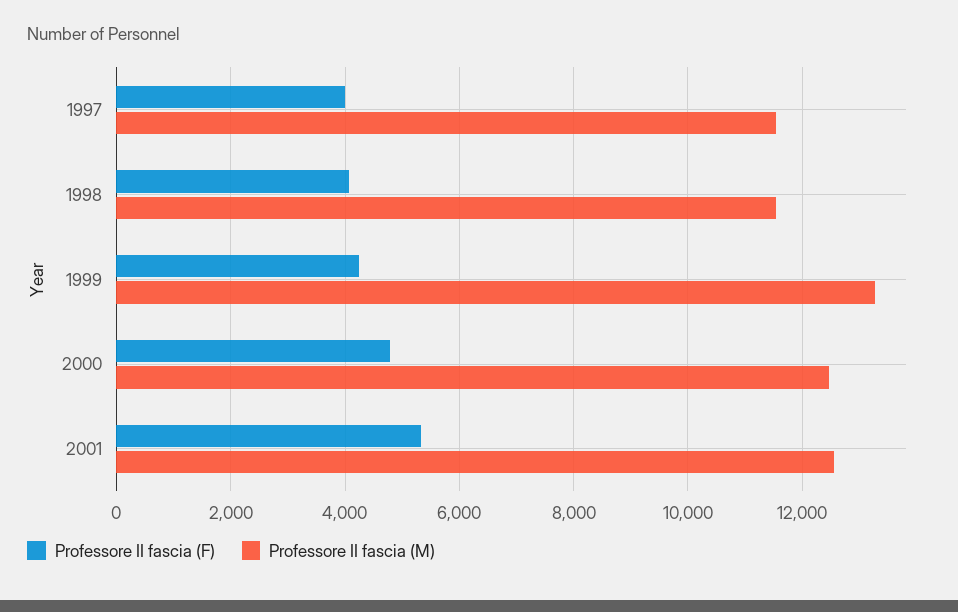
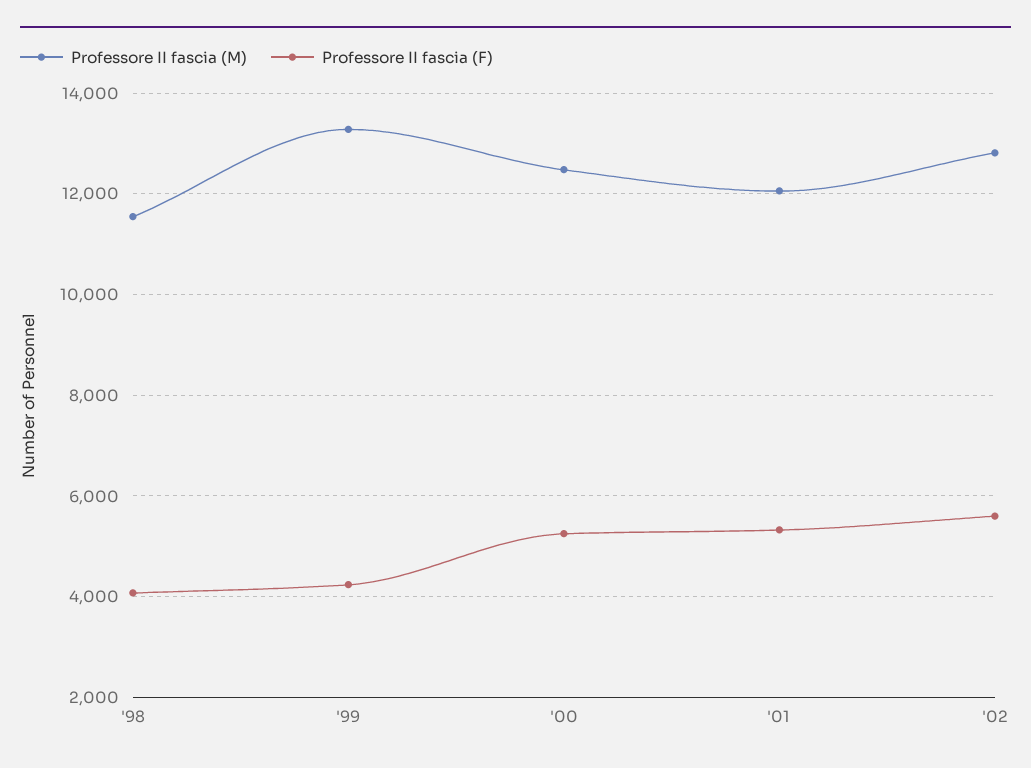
Professore II fascia (F), 1997: 4000 -> none
Professore II fascia (M), 1997: 11600 -> none
Professore II fascia (F), 2000: 4800 -> 5200
Professore II fascia (M), 2001: 12600 -> 12000
Professore II fascia (M), '02: none -> 12800
Professore II fascia (F), '02: none -> 5600

